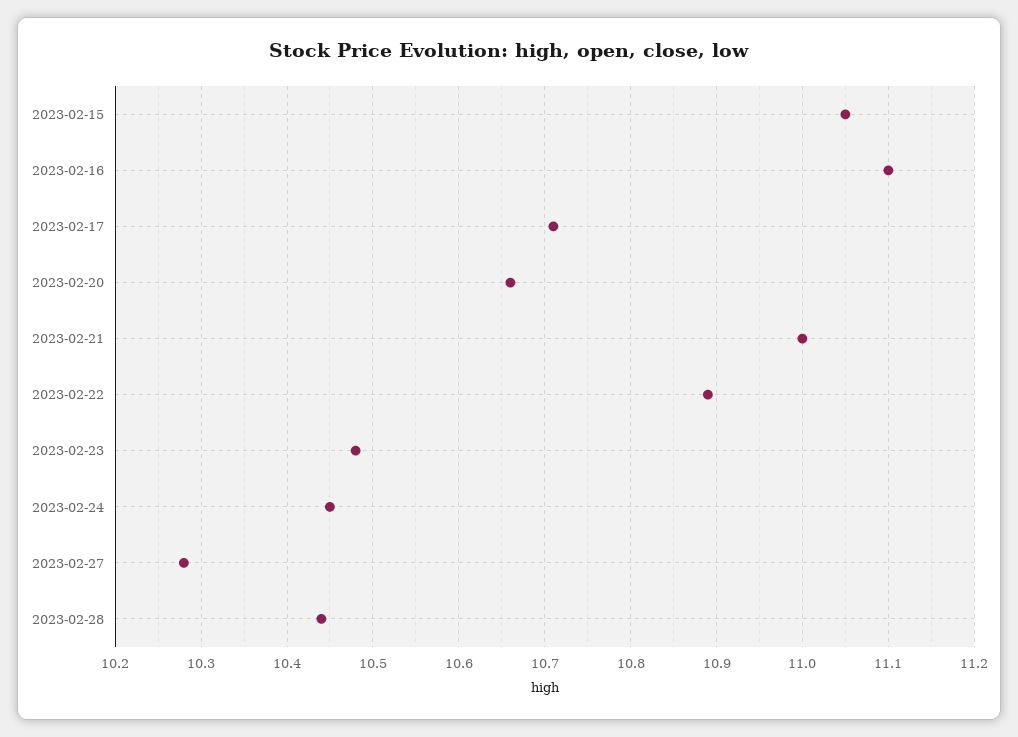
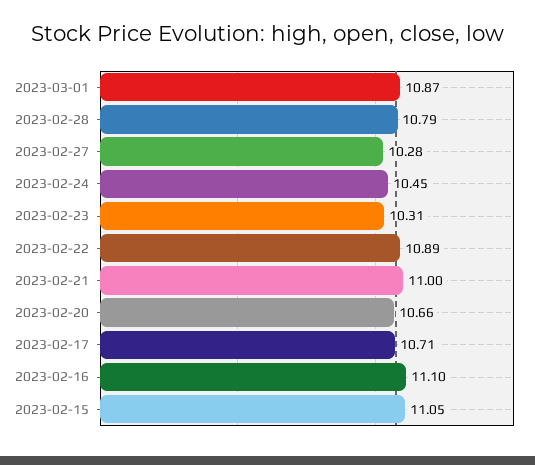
2023-02-23: 10.48 -> 10.31
2023-02-28: 10.44 -> 10.79
2023-03-01: none -> 10.87

